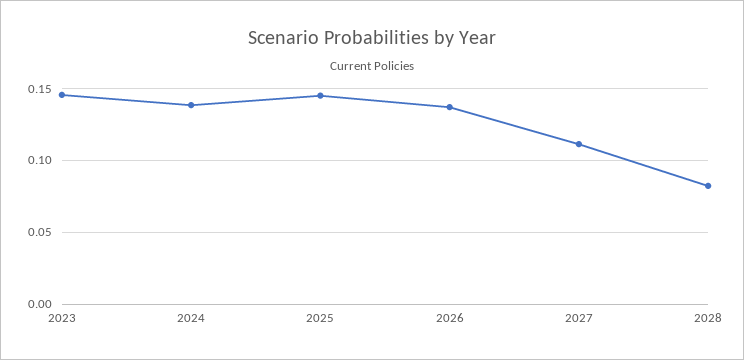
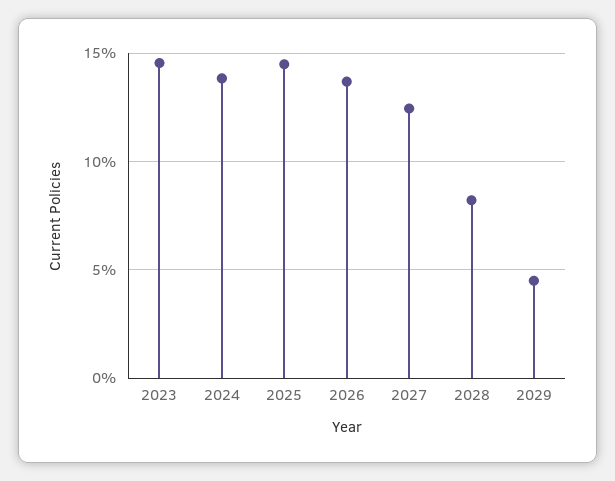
2027: 0.11 -> 0.125
2029: none -> 0.045

